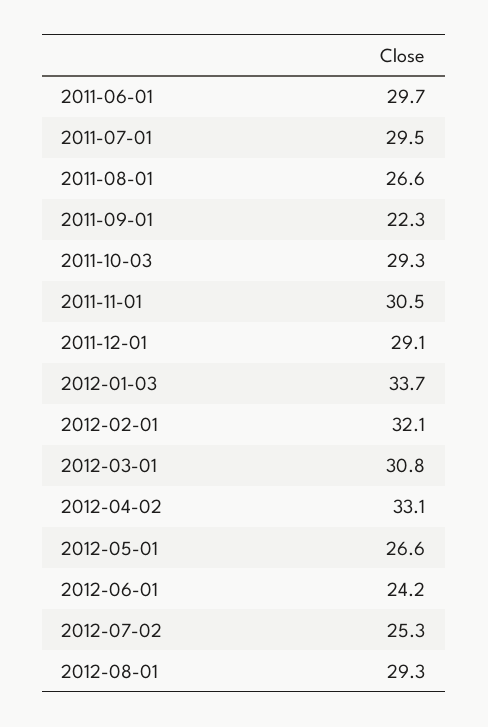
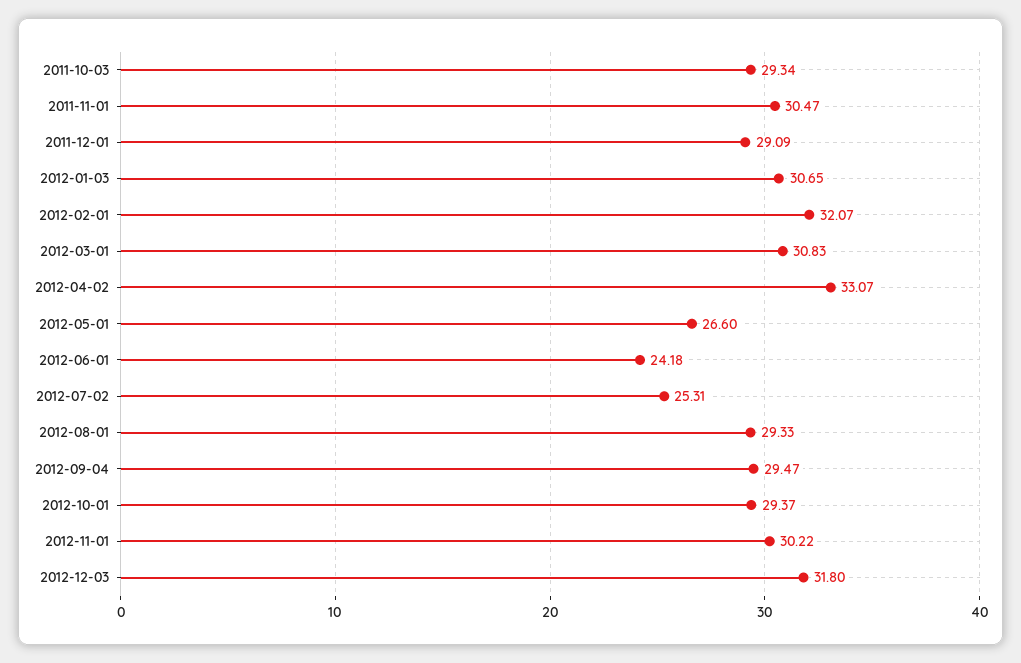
2011-06-01: 29.7 -> none
2011-07-01: 29.5 -> none
2011-08-01: 26.6 -> none
2011-09-01: 22.3 -> none
2012-01-03: 33.7 -> 30.65
2012-09-04: none -> 29.47
2012-10-01: none -> 29.37
2012-11-01: none -> 30.22
2012-12-03: none -> 31.8

